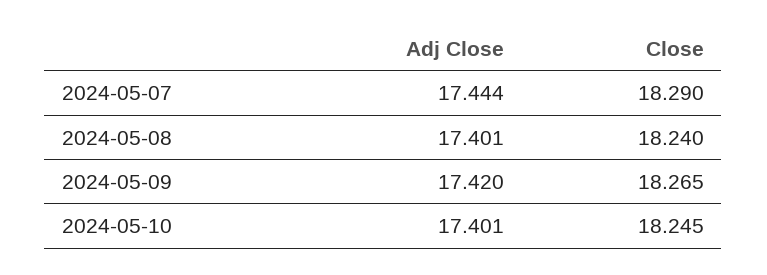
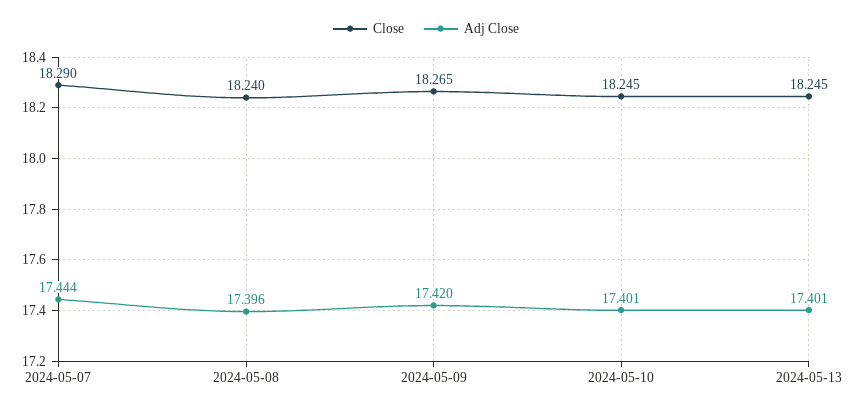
Adj Close, 2024-05-08: 17.401 -> 17.396
Close, 2024-05-13: none -> 18.245
Adj Close, 2024-05-13: none -> 17.401

